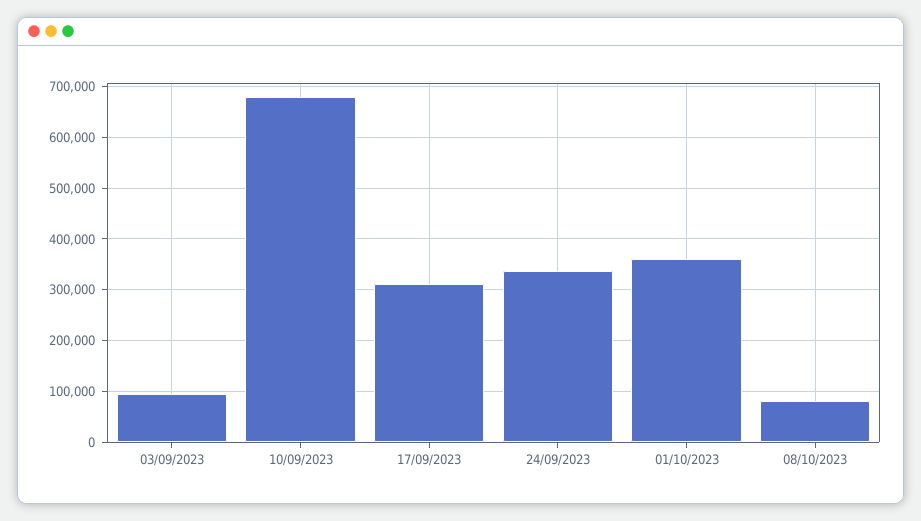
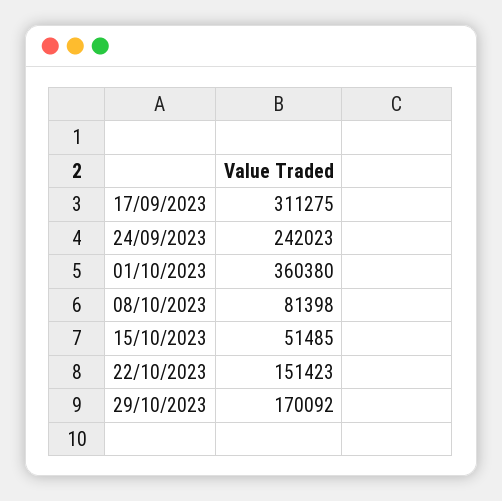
03/09/2023: 100000 -> none
10/09/2023: 680000 -> none
24/09/2023: 340000 -> 242023
15/10/2023: none -> 51485
22/10/2023: none -> 151423
29/10/2023: none -> 170092

